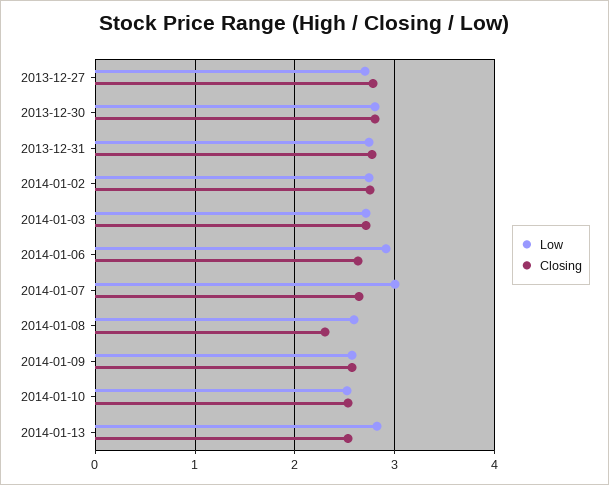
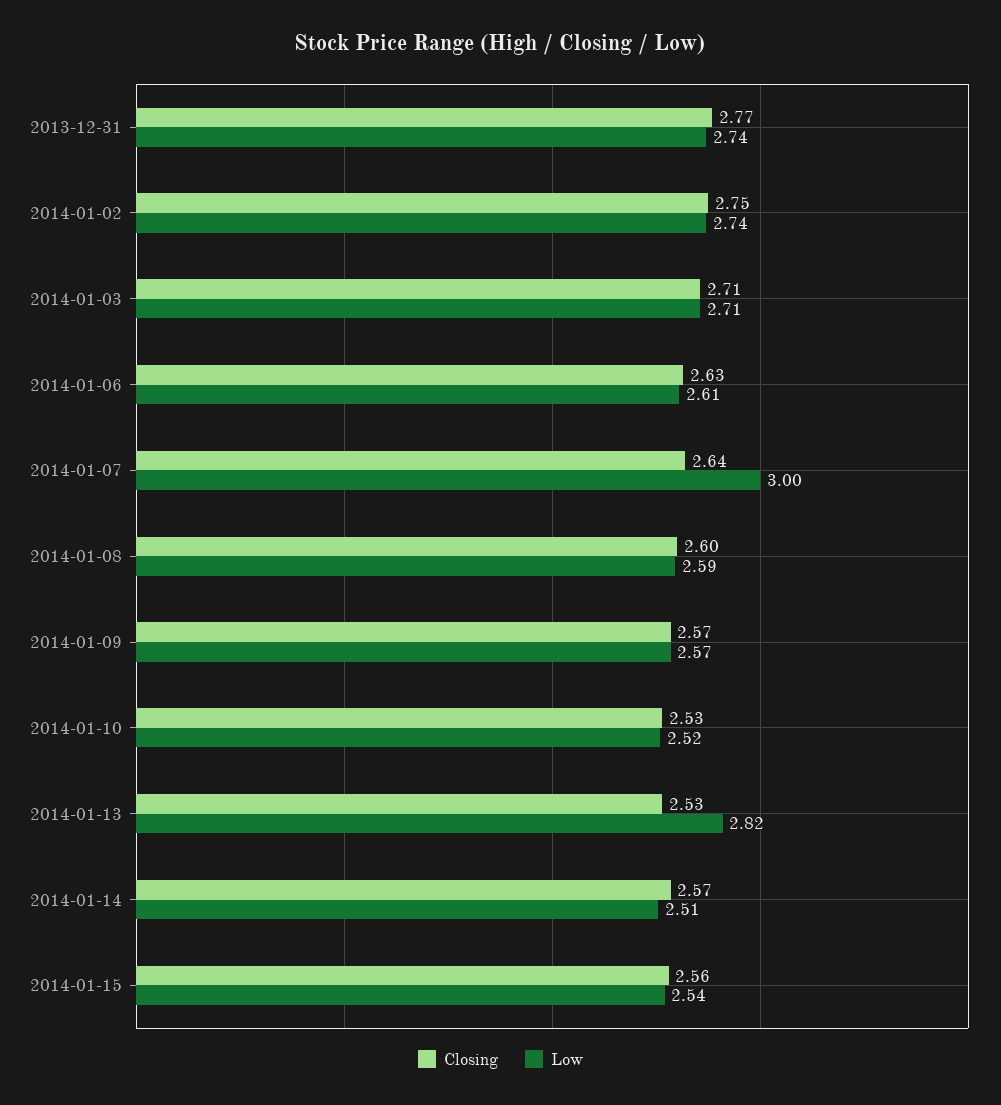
Low, 2013-12-27: 2.7 -> none
Closing, 2013-12-27: 2.8 -> none
Low, 2013-12-30: 2.8 -> none
Closing, 2013-12-30: 2.8 -> none
Low, 2014-01-06: 2.9 -> 2.61
Closing, 2014-01-08: 2.3 -> 2.6
Closing, 2014-01-14: none -> 2.57
Low, 2014-01-14: none -> 2.51
Closing, 2014-01-15: none -> 2.56
Low, 2014-01-15: none -> 2.54

